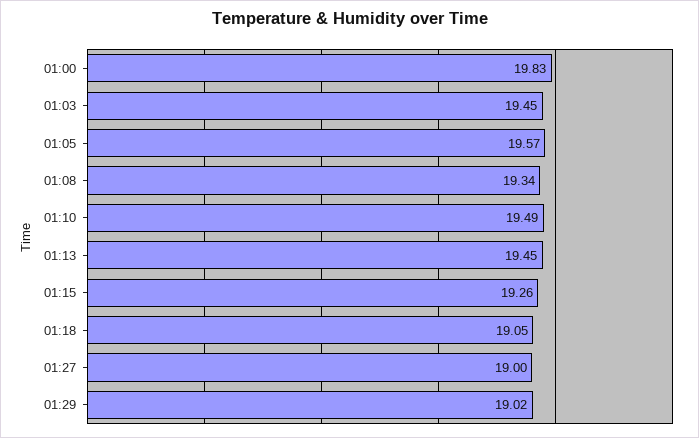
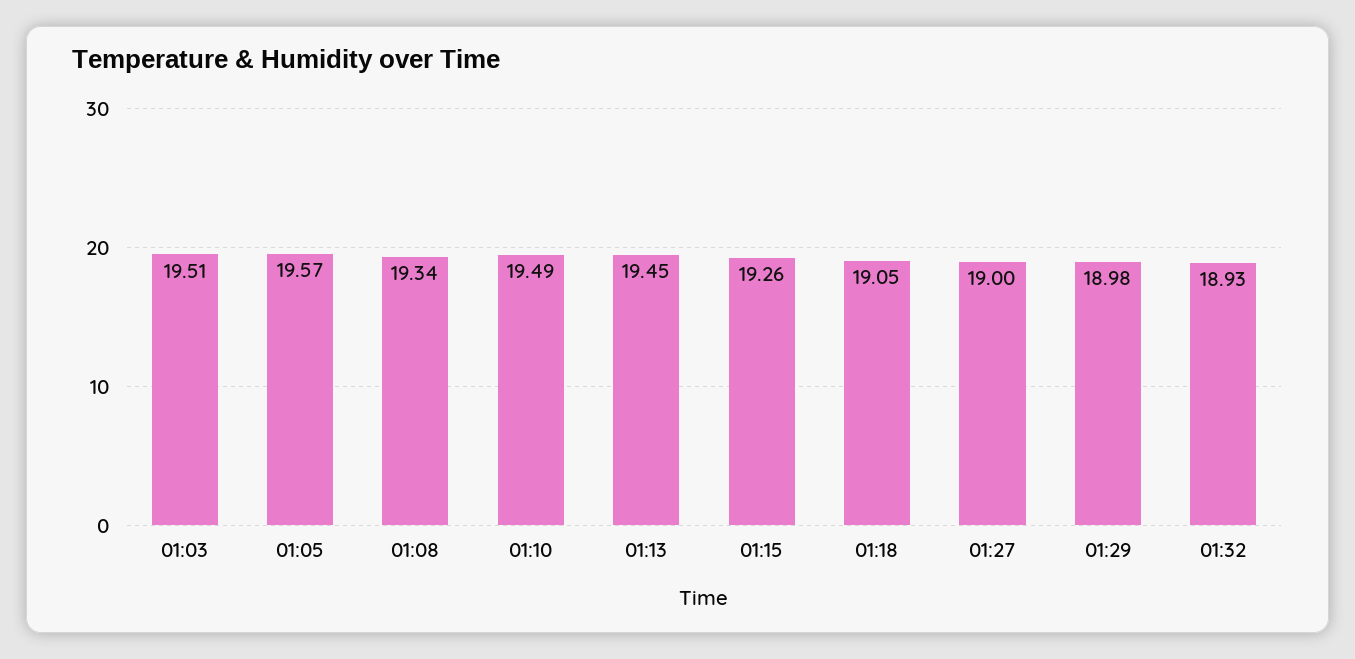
01:00: 19.83 -> none
01:03: 19.45 -> 19.51
01:29: 19.02 -> 18.98
01:32: none -> 18.93

